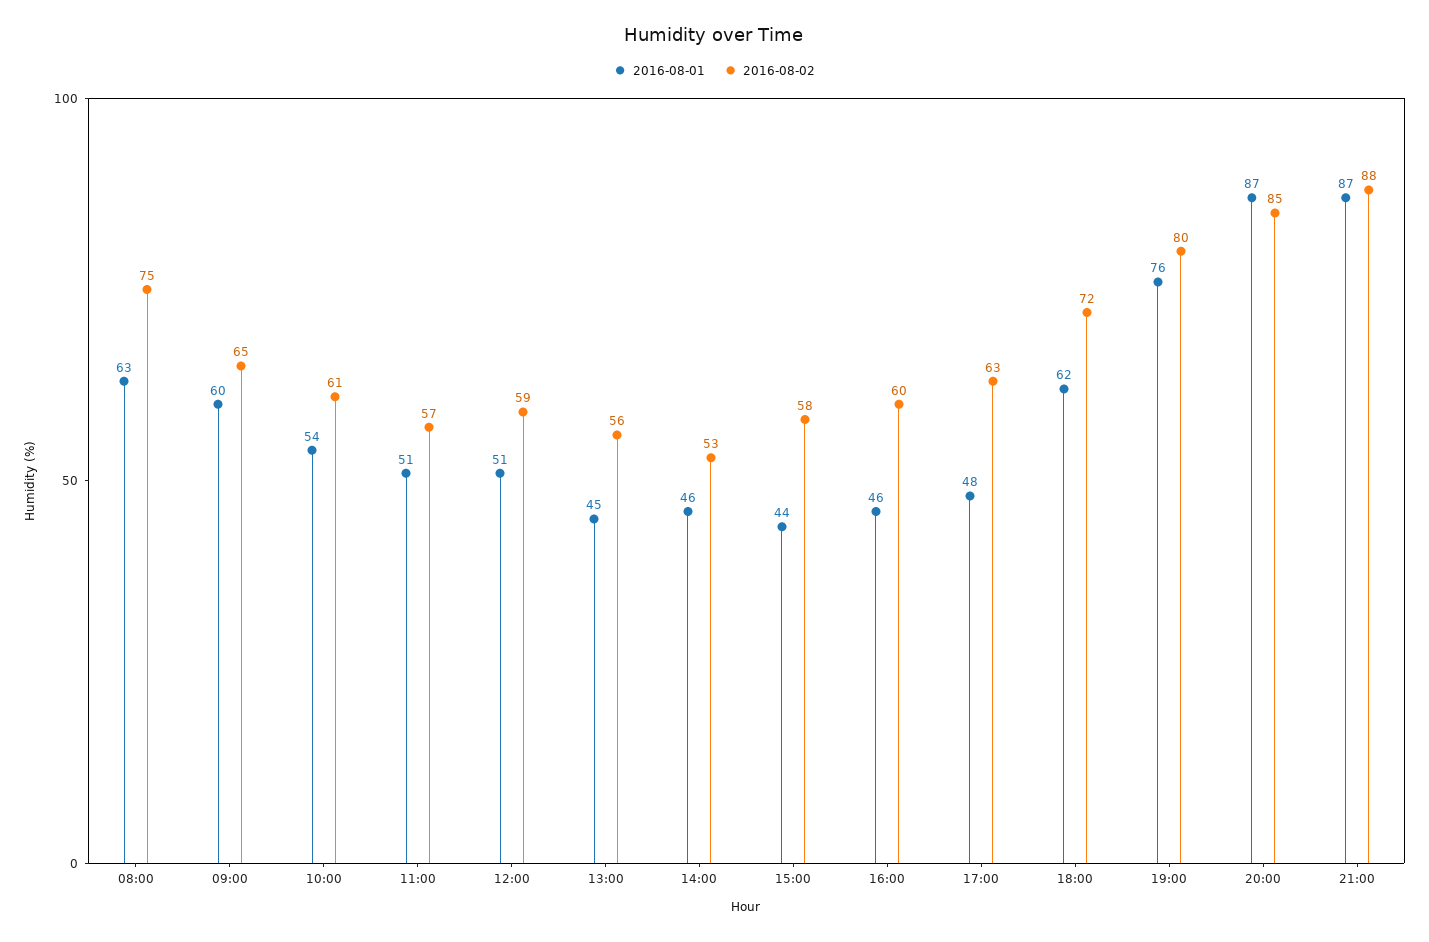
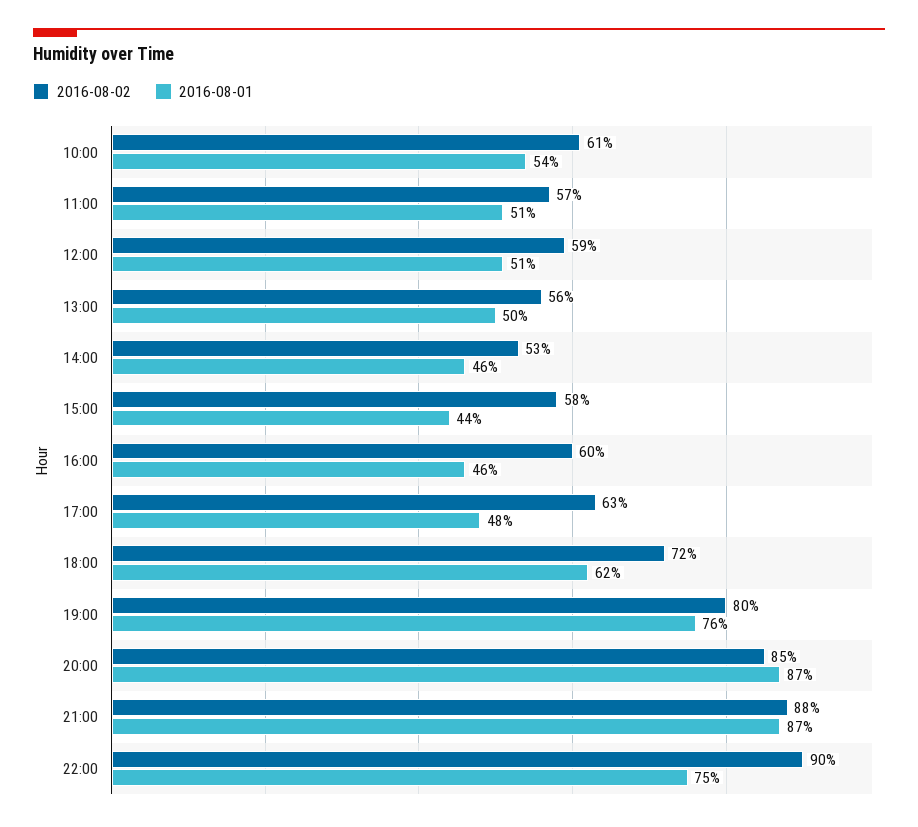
2016-08-01, 08:00: 63 -> none
2016-08-02, 08:00: 75 -> none
2016-08-01, 09:00: 60 -> none
2016-08-02, 09:00: 65 -> none
2016-08-01, 13:00: 45 -> 50
2016-08-02, 22:00: none -> 90
2016-08-01, 22:00: none -> 75

